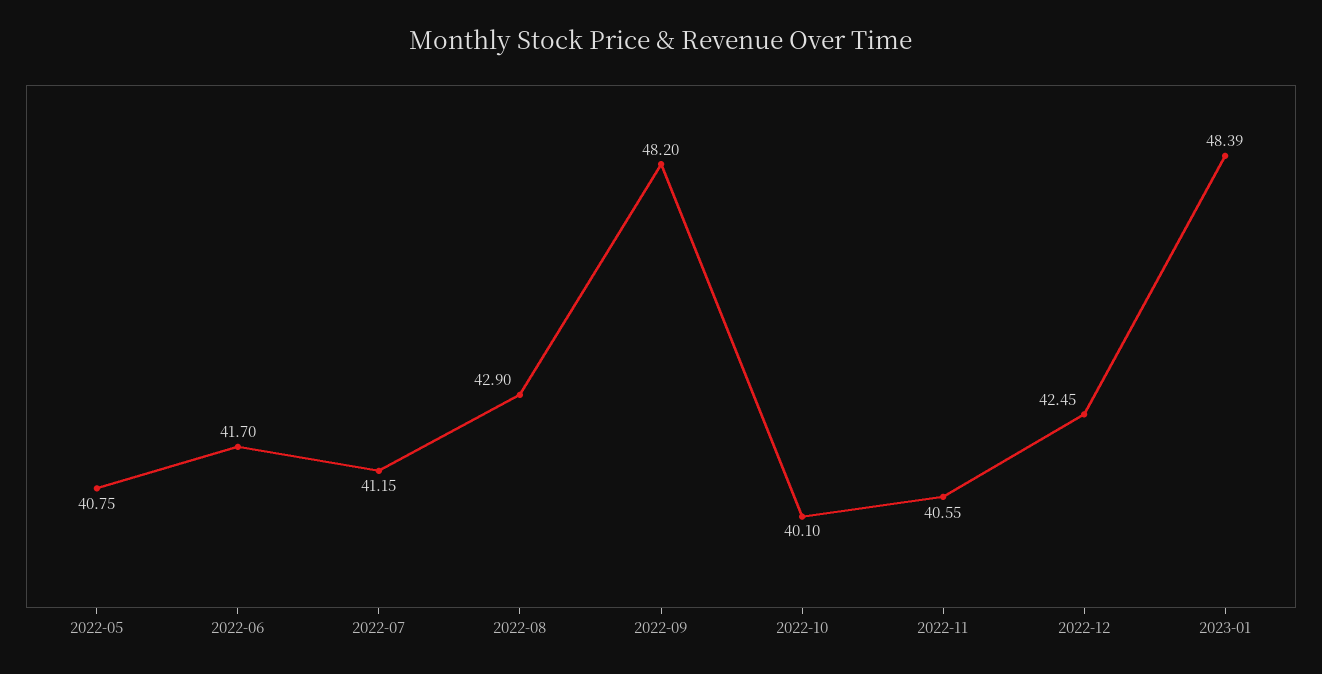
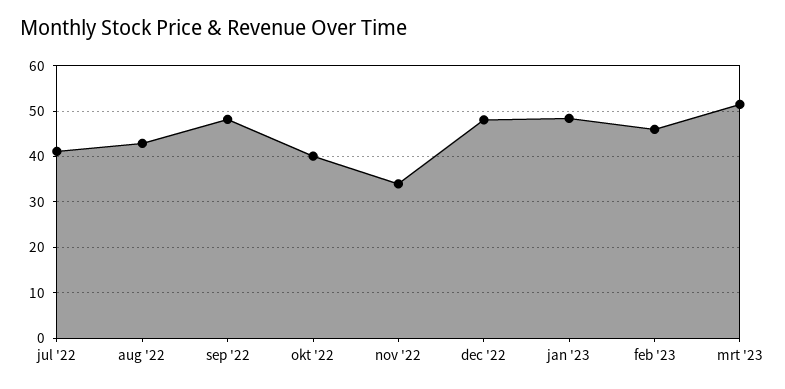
2022-05: 40.75 -> none
2022-06: 41.7 -> none
2022-11: 40.55 -> 34
2022-12: 42.45 -> 48
feb '23: none -> 46
mrt '23: none -> 52

